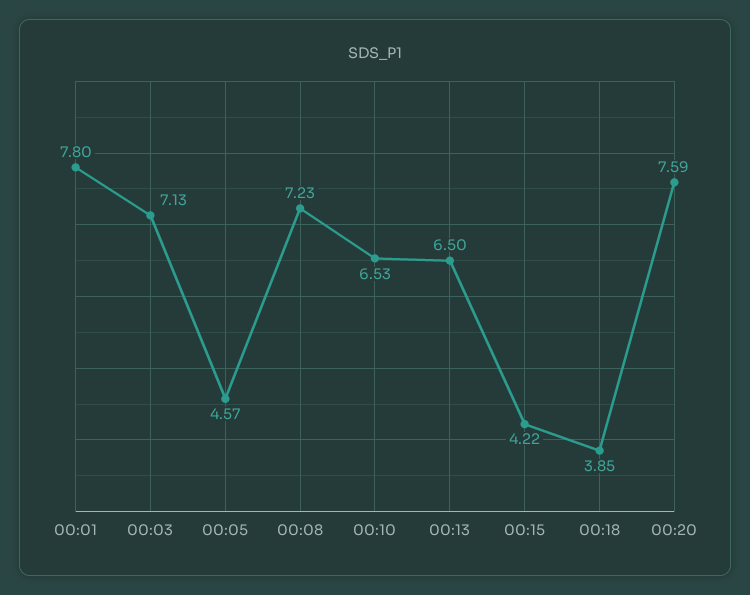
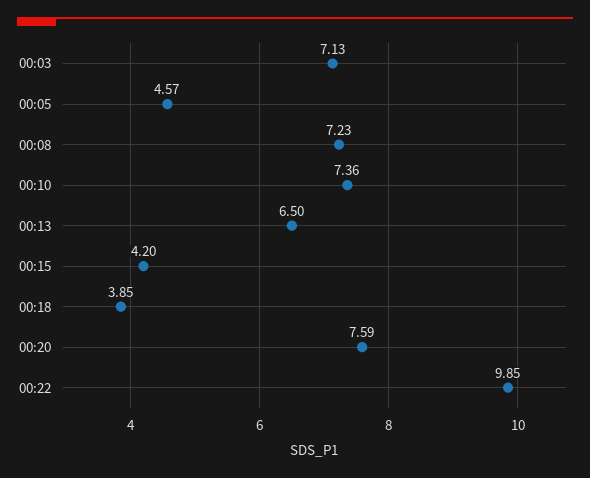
00:01: 7.8 -> none
00:10: 6.53 -> 7.36
00:15: 4.22 -> 4.2
00:22: none -> 9.85

